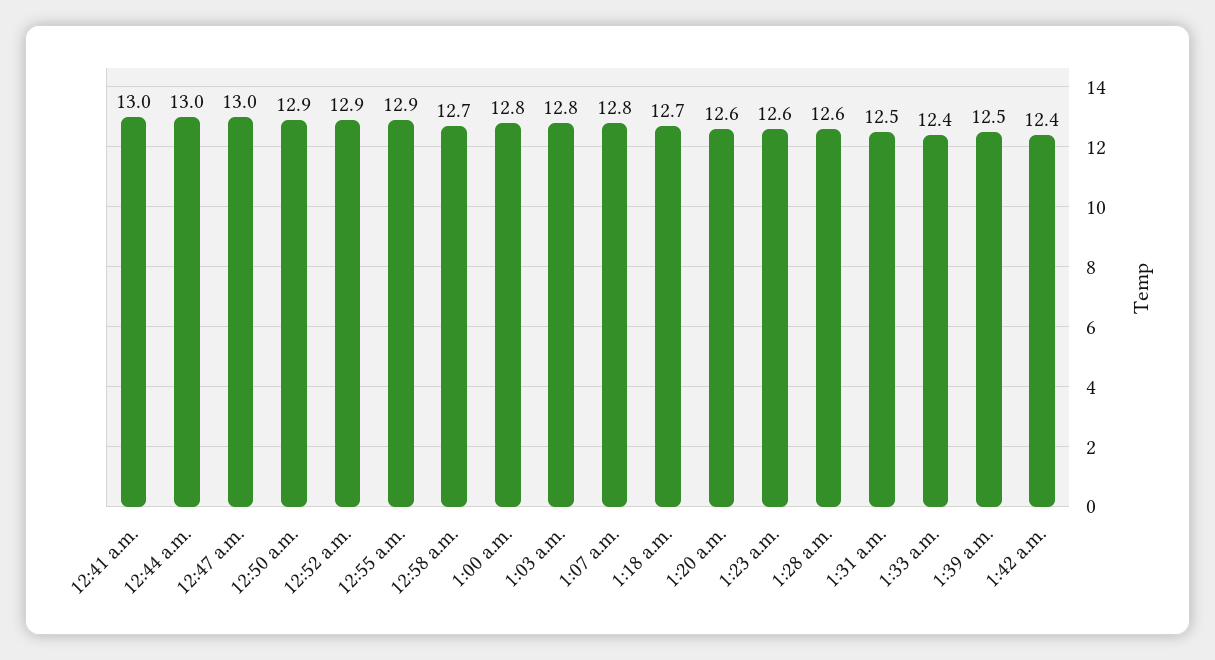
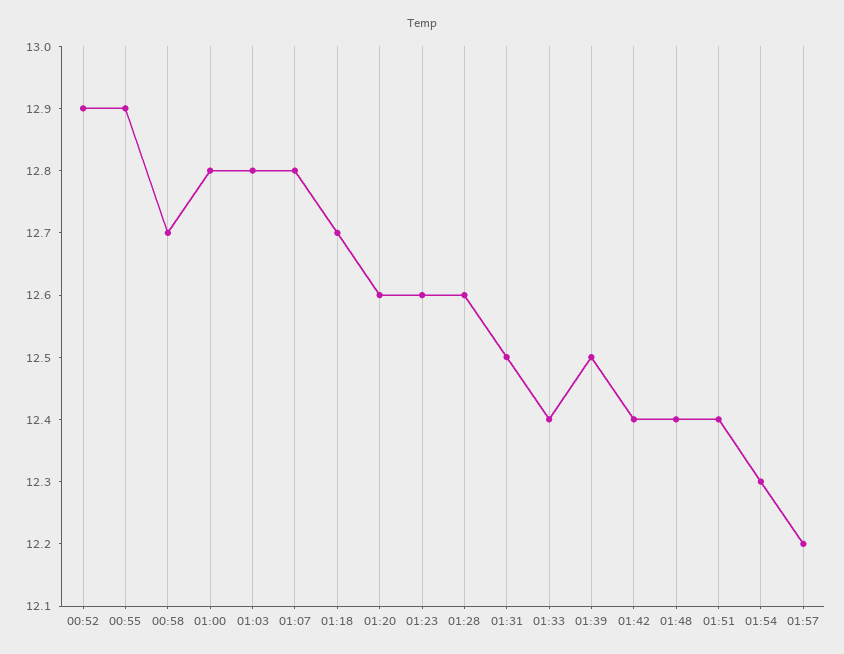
12:41 a.m.: 13 -> none
12:44 a.m.: 13 -> none
12:47 a.m.: 13 -> none
12:50 a.m.: 12.9 -> none
01:48: none -> 12.4
01:51: none -> 12.4
01:54: none -> 12.3
01:57: none -> 12.2

